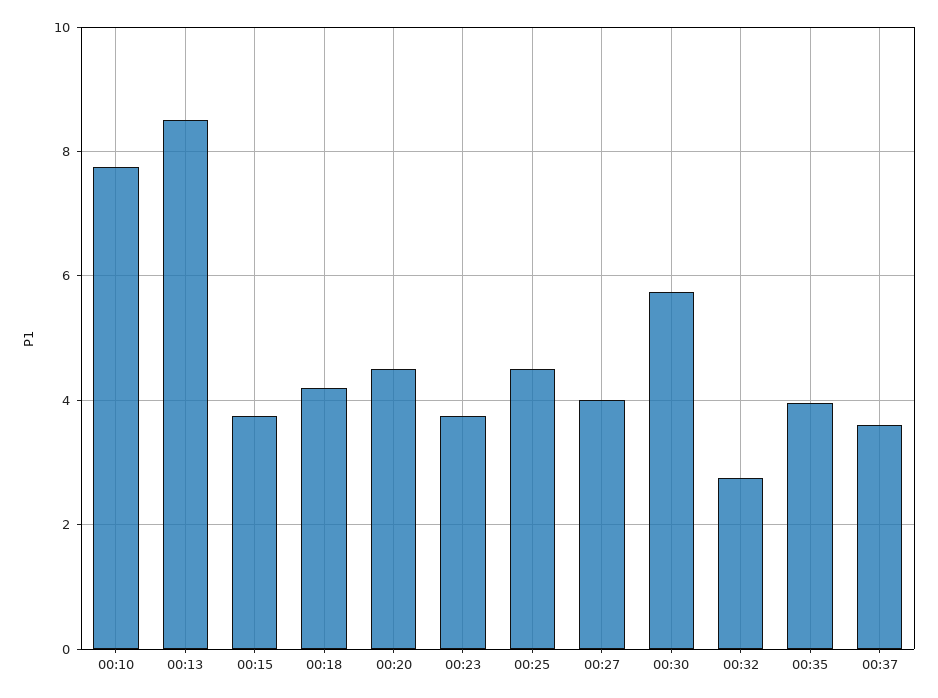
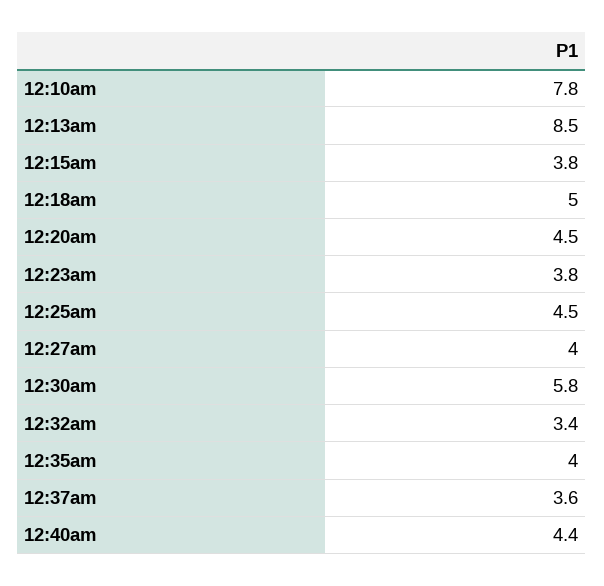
00:18: 4.2 -> 5
00:32: 2.8 -> 3.4
12:40am: none -> 4.4

